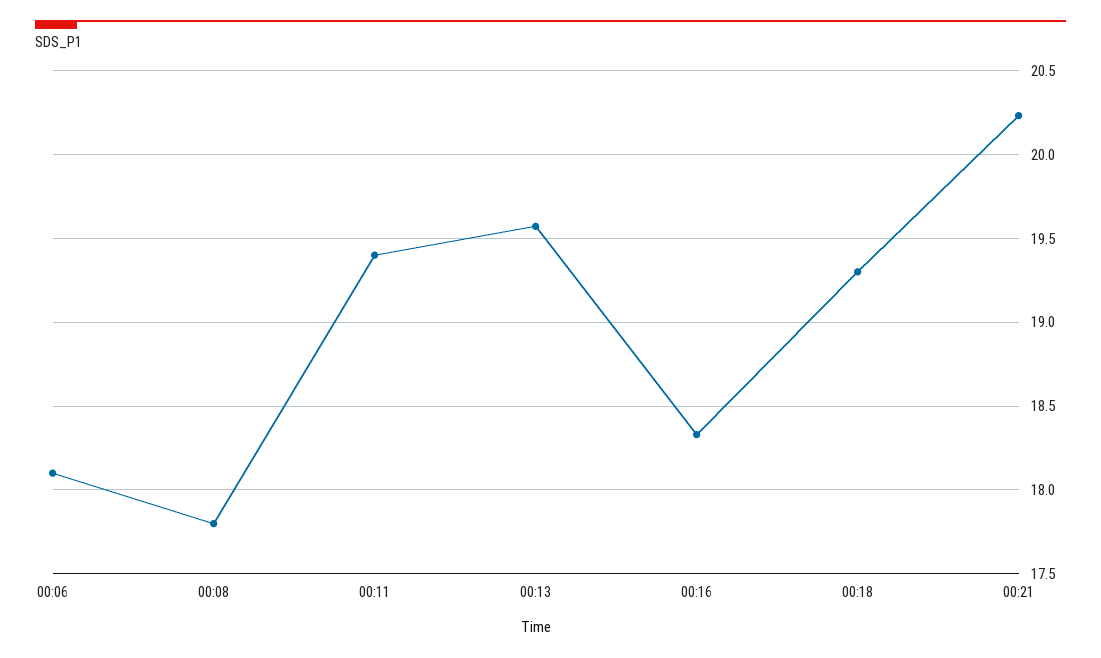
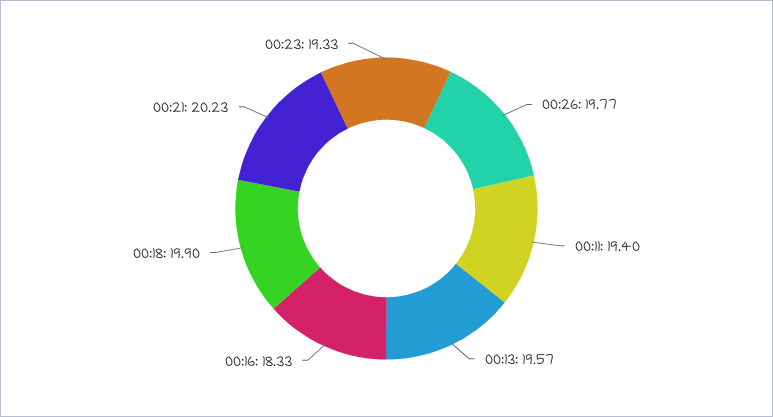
00:06: 18.1 -> none
00:08: 17.8 -> none
00:18: 19.3 -> 19.9
00:26: none -> 19.77
00:23: none -> 19.33

